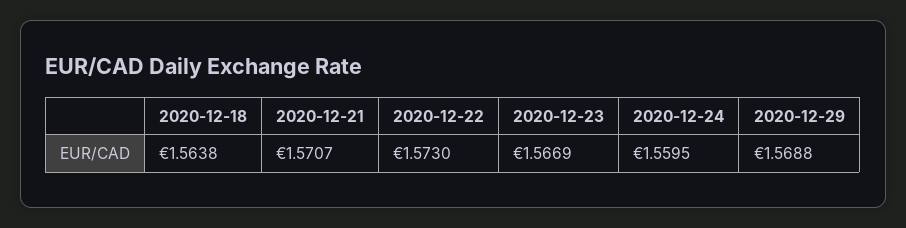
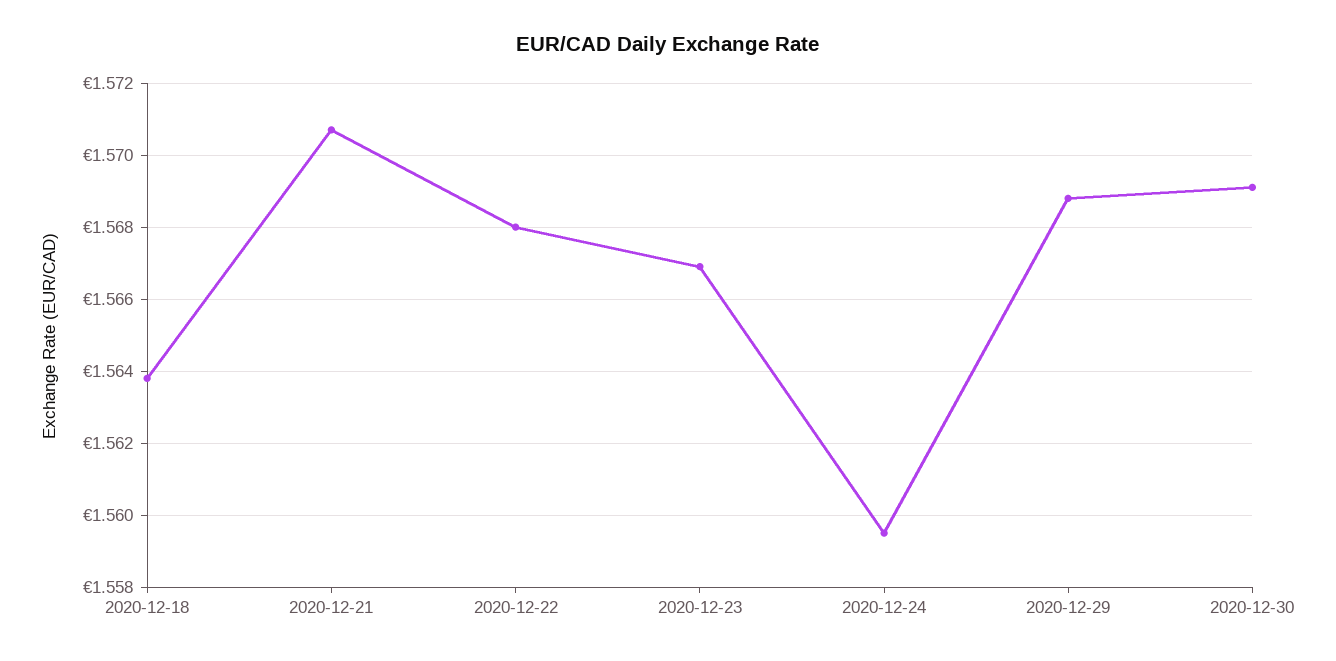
2020-12-22: 1.573 -> 1.568
2020-12-30: none -> 1.569

